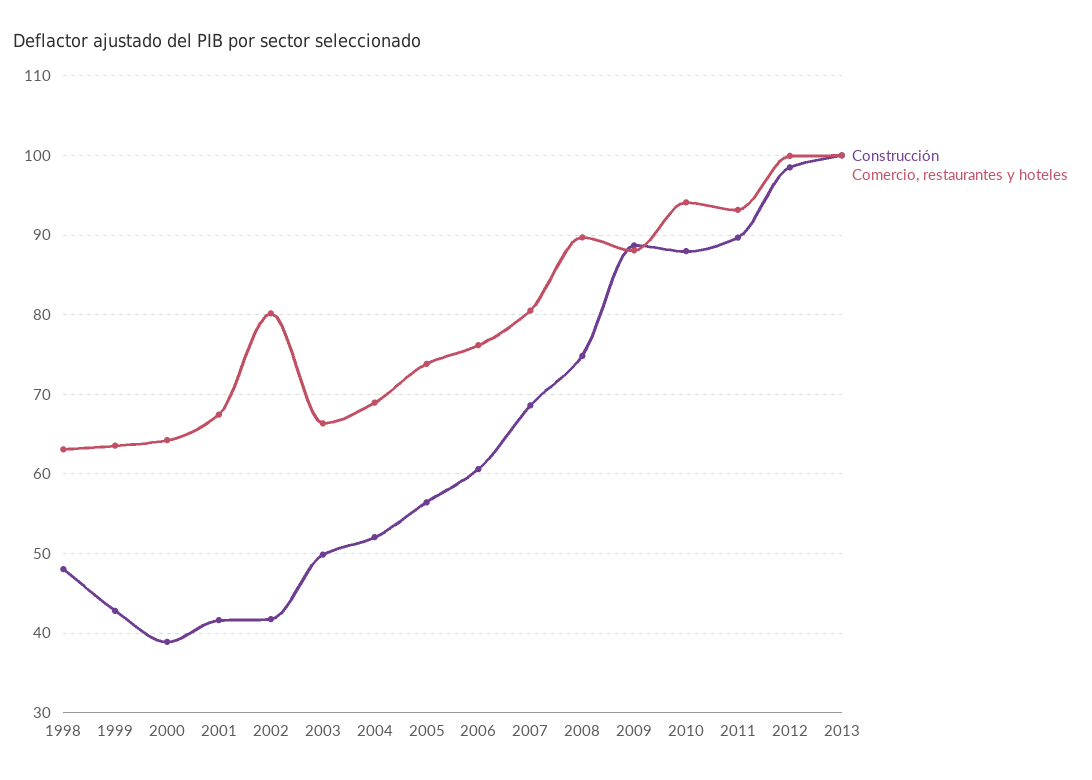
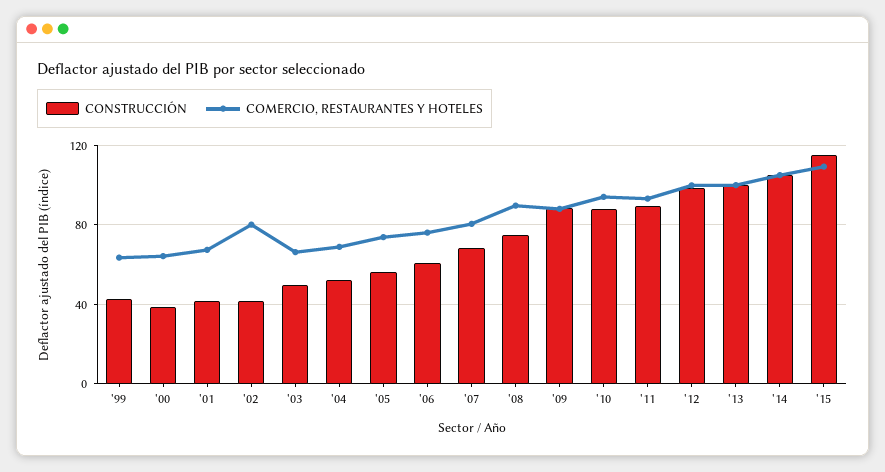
Construcción, 1998: 48 -> none
Comercio, restaurantes y hoteles, 1998: 63 -> none
Construcción, '14: none -> 105
Comercio, restaurantes y hoteles, '14: none -> 105
Construcción, '15: none -> 115
Comercio, restaurantes y hoteles, '15: none -> 110

